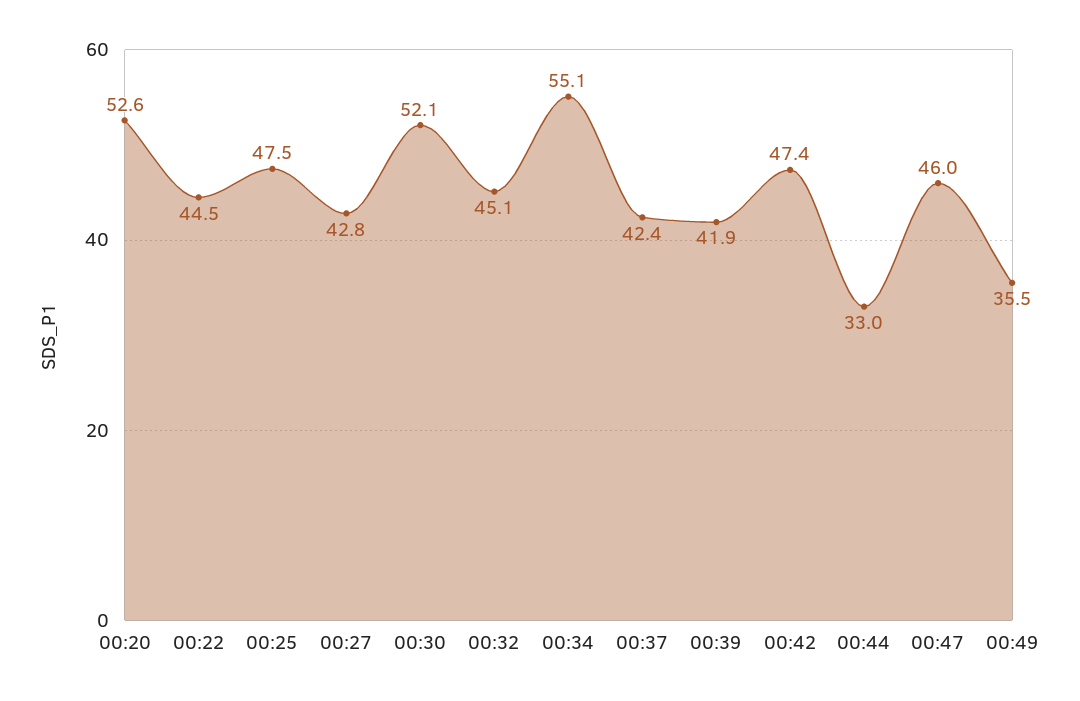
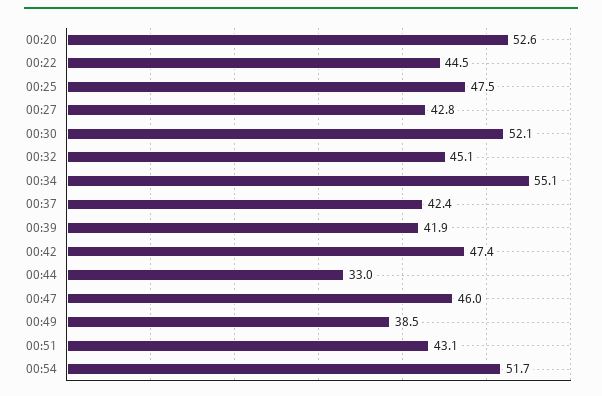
00:49: 35.5 -> 38.5
00:51: none -> 43.1
00:54: none -> 51.7

